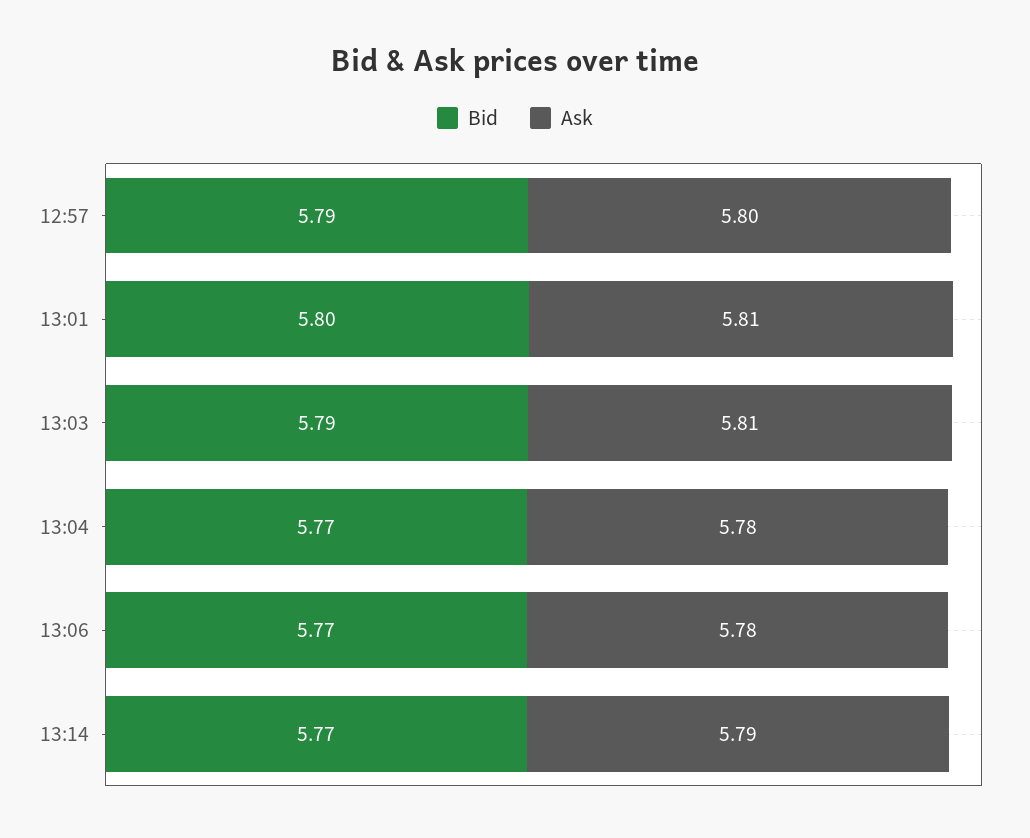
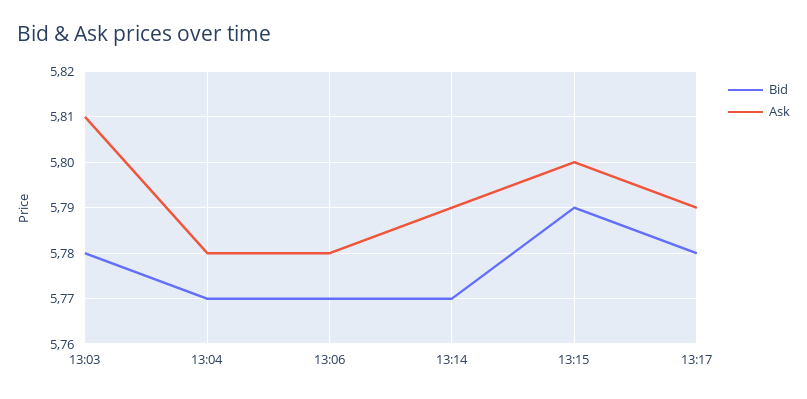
Bid, 12:57: 5.79 -> none
Ask, 12:57: 5.8 -> none
Bid, 13:01: 5.8 -> none
Ask, 13:01: 5.81 -> none
Bid, 13:03: 5.79 -> 5.78
Bid, 13:15: none -> 5.79
Ask, 13:15: none -> 5.8
Bid, 13:17: none -> 5.78
Ask, 13:17: none -> 5.79

